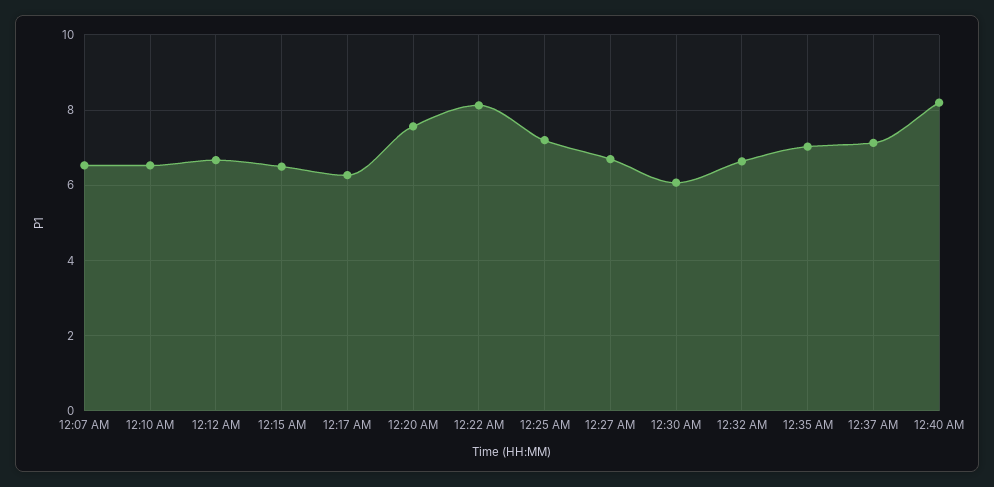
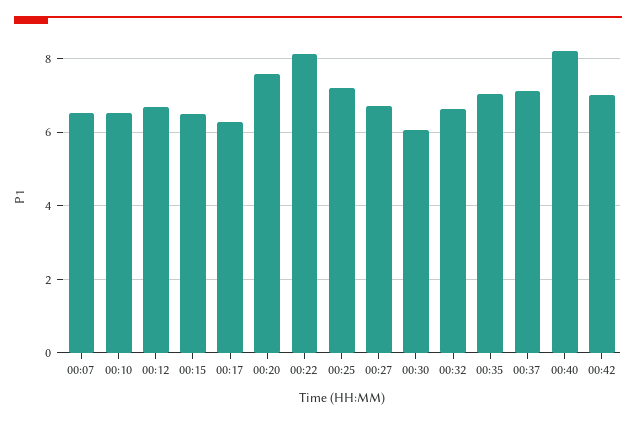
00:42: none -> 7

